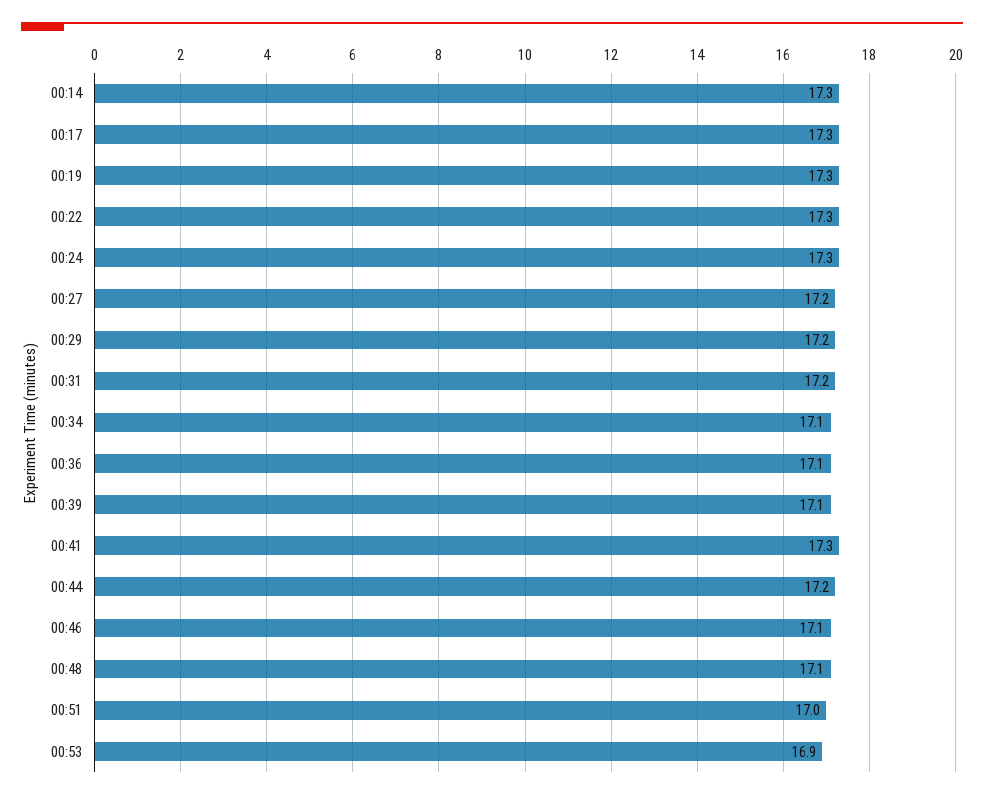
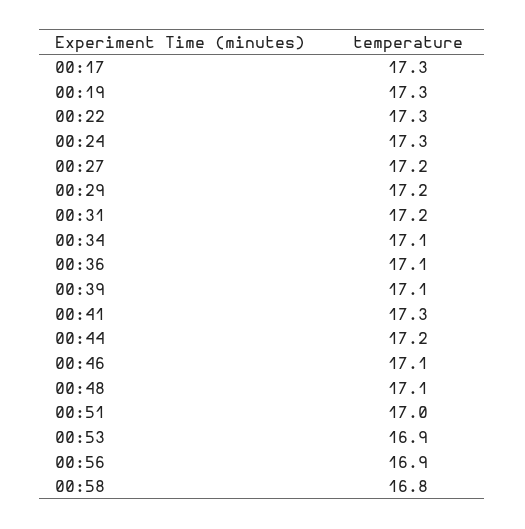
00:14: 17.3 -> none
00:56: none -> 16.9
00:58: none -> 16.8

